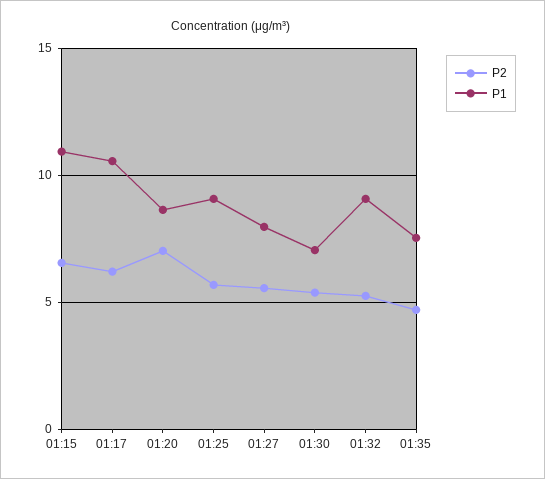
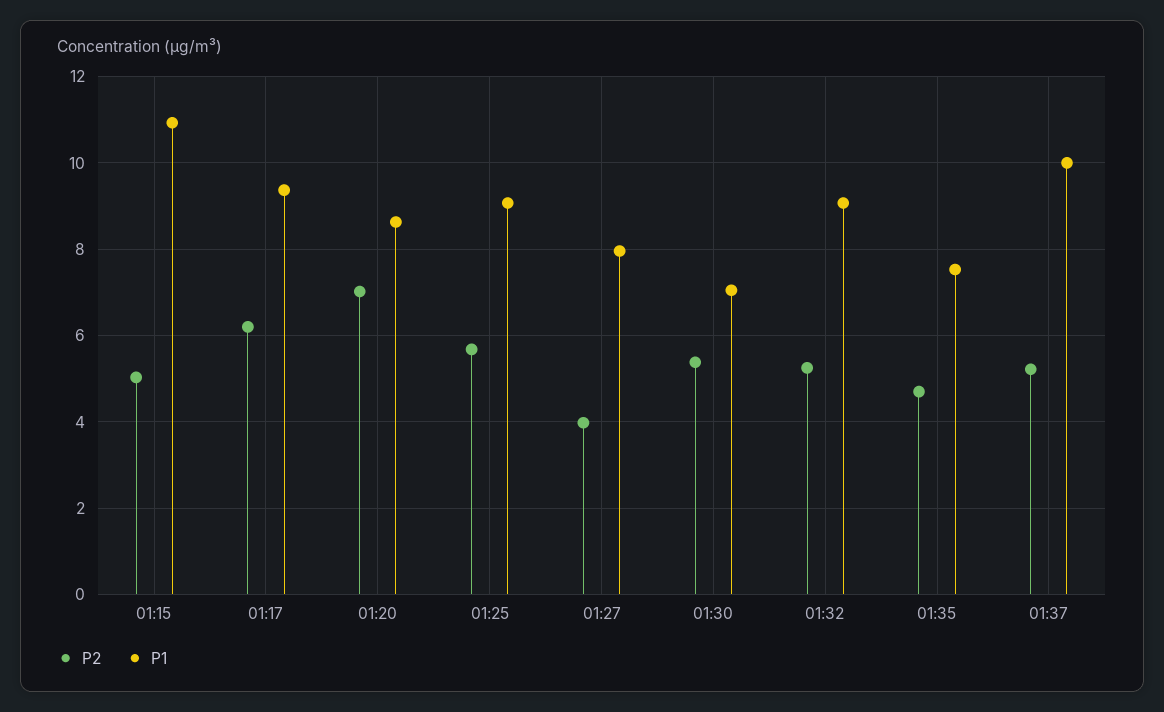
P2, 01:15: 6.5 -> 5
P1, 01:17: 10.5 -> 9.4
P2, 01:27: 5.5 -> 4
P2, 01:37: none -> 5.2
P1, 01:37: none -> 10

